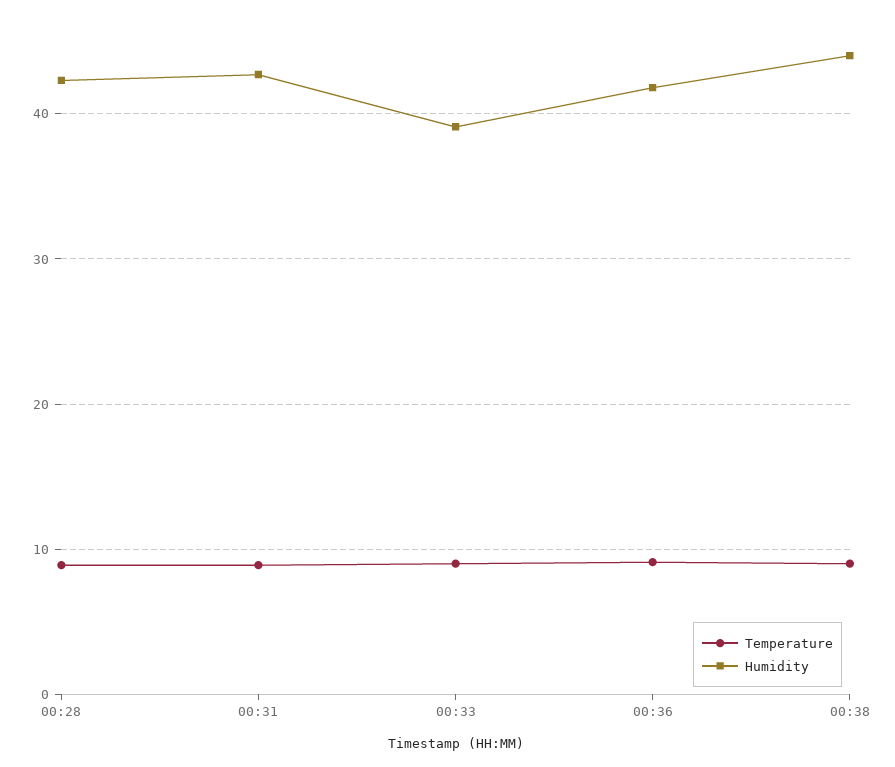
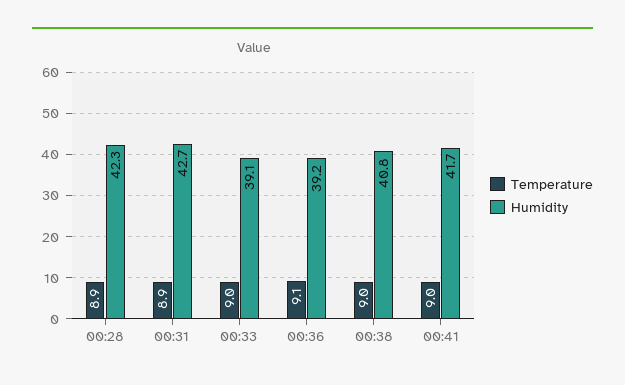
Humidity, 00:36: 42 -> 39.2
Humidity, 00:38: 44 -> 40.8
Temperature, 00:41: none -> 9
Humidity, 00:41: none -> 41.7

